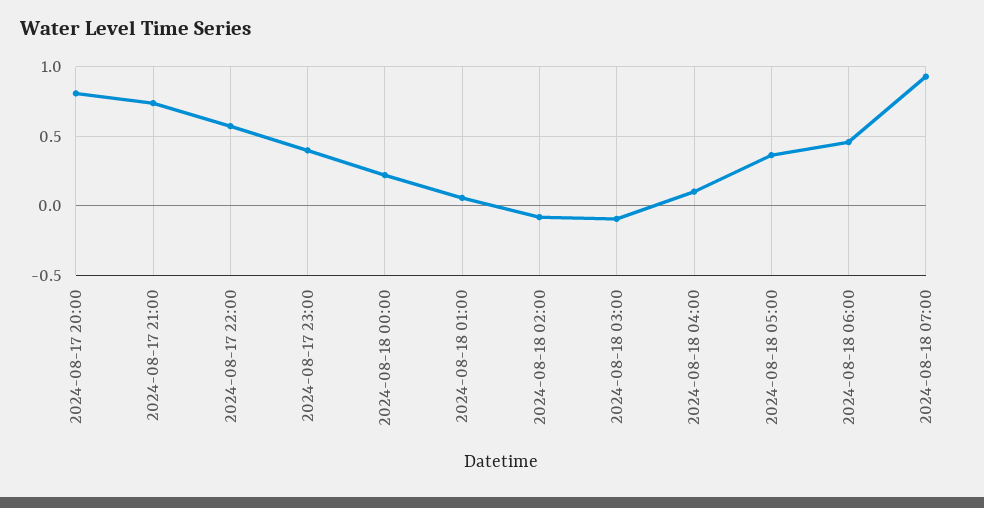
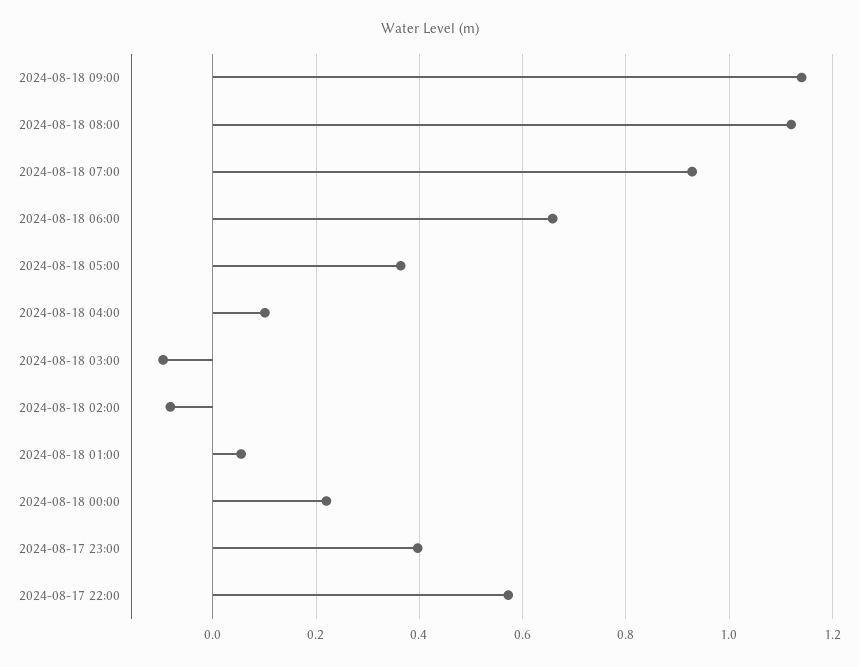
2024-08-17 20:00: 0.8 -> none
2024-08-17 21:00: 0.75 -> none
2024-08-18 06:00: 0.45 -> 0.66
2024-08-18 09:00: none -> 1.14
2024-08-18 08:00: none -> 1.12

